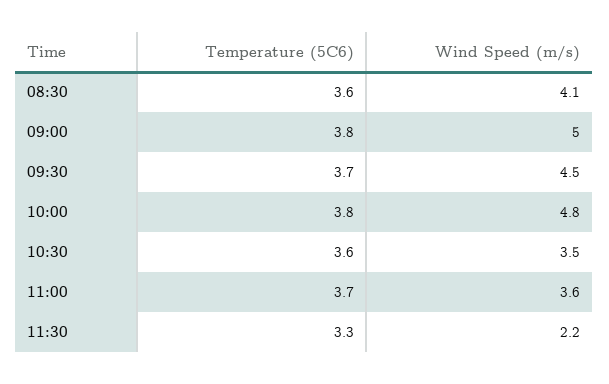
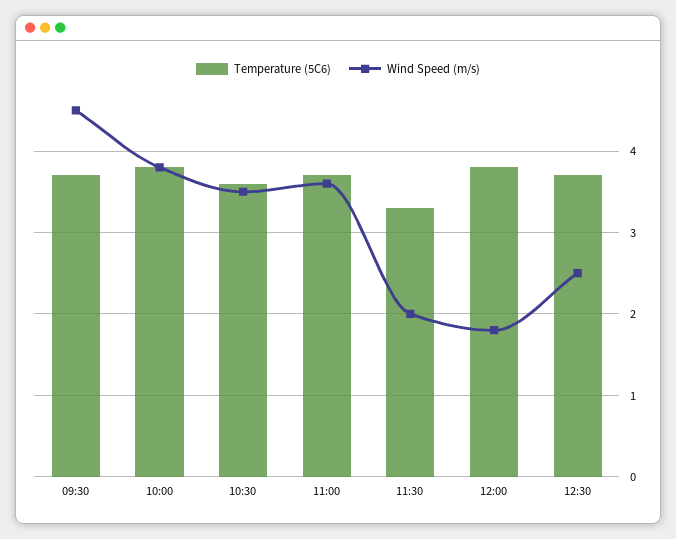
Temperature (5C6), 08:30: 3.6 -> none
Wind Speed (m/s), 08:30: 4.1 -> none
Temperature (5C6), 09:00: 3.8 -> none
Wind Speed (m/s), 09:00: 5 -> none
Wind Speed (m/s), 10:00: 4.8 -> 3.8
Wind Speed (m/s), 11:30: 2.2 -> 2
Temperature (5C6), 12:00: none -> 3.8
Wind Speed (m/s), 12:00: none -> 1.8
Temperature (5C6), 12:30: none -> 3.7
Wind Speed (m/s), 12:30: none -> 2.5

